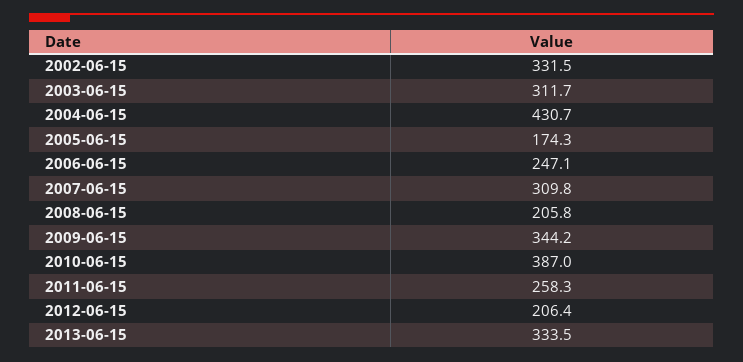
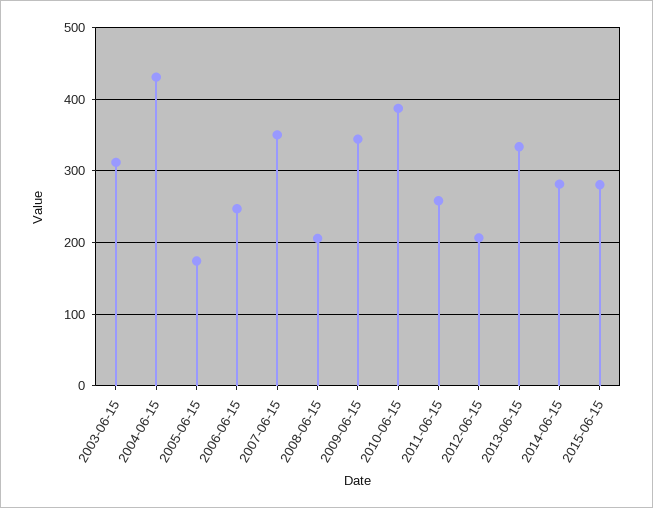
2002-06-15: 331.5 -> none
2007-06-15: 309.8 -> 350
2014-06-15: none -> 280
2015-06-15: none -> 280

